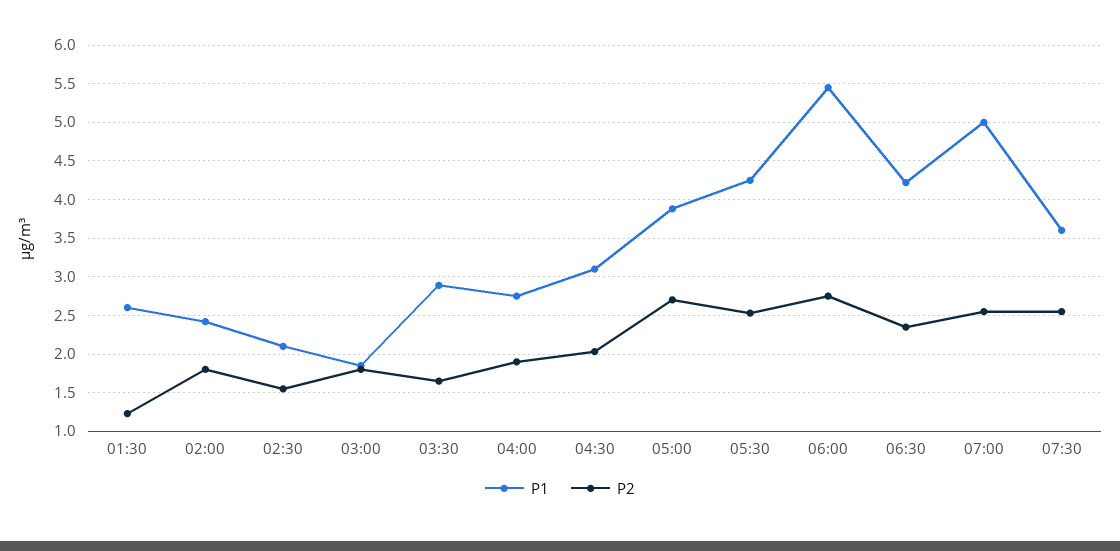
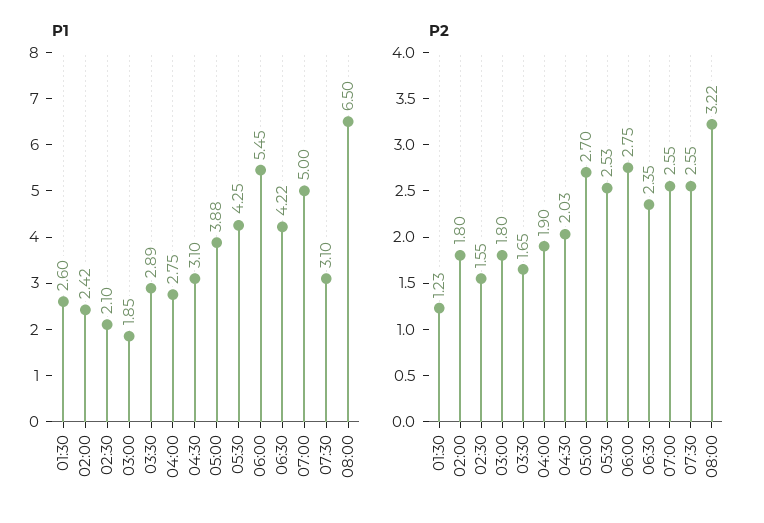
P1, 07:30: 3.6 -> 3.1
P1, 08:00: none -> 6.5
P2, 08:00: none -> 3.22

